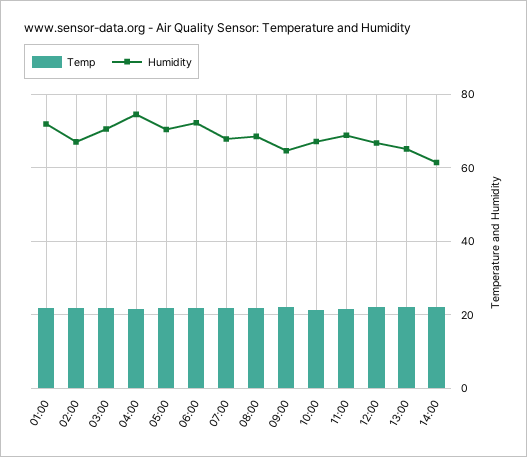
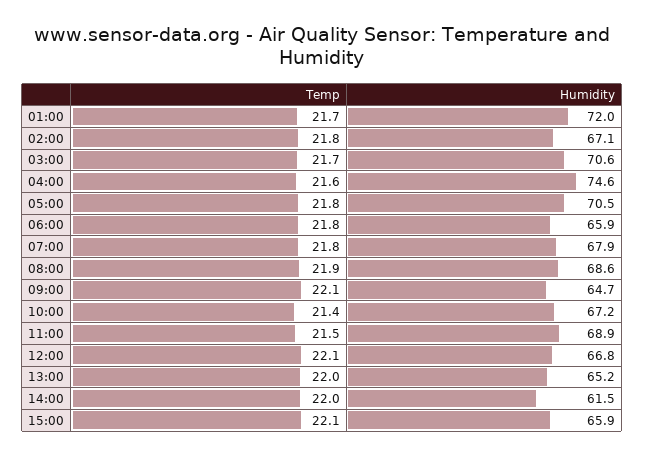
Humidity, 06:00: 72 -> 65.9
Temp, 15:00: none -> 22.1
Humidity, 15:00: none -> 65.9

